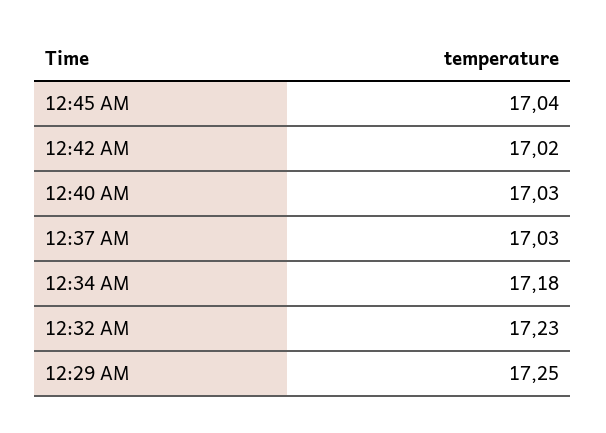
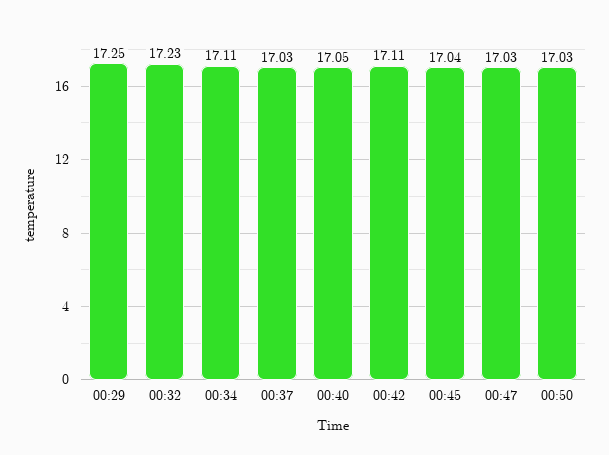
12:42 AM: 17.02 -> 17.11
12:40 AM: 17.03 -> 17.05
12:34 AM: 17.18 -> 17.11
00:47: none -> 17.03
00:50: none -> 17.03

